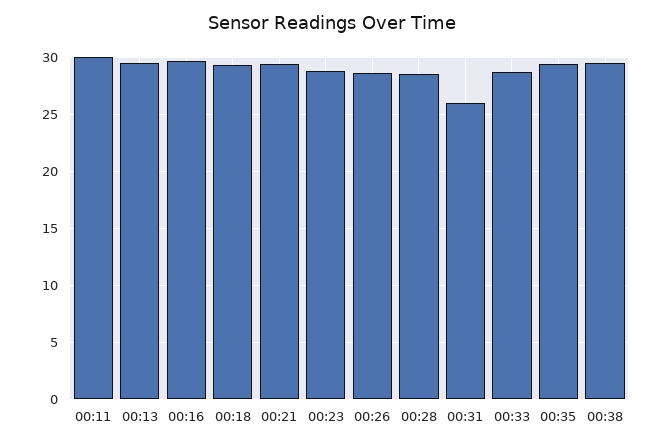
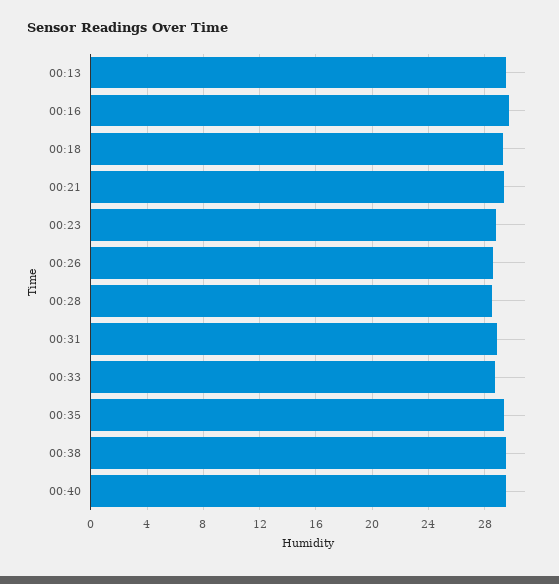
00:11: 30 -> none
00:31: 26 -> 29
00:40: none -> 29.5

